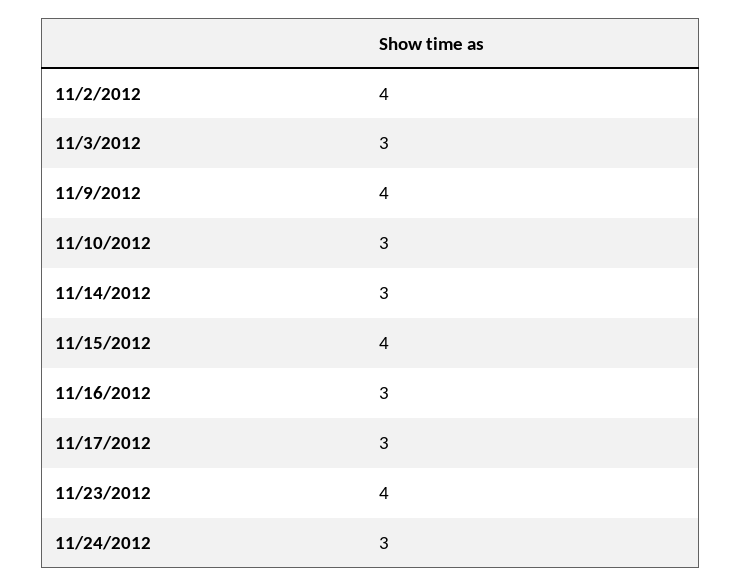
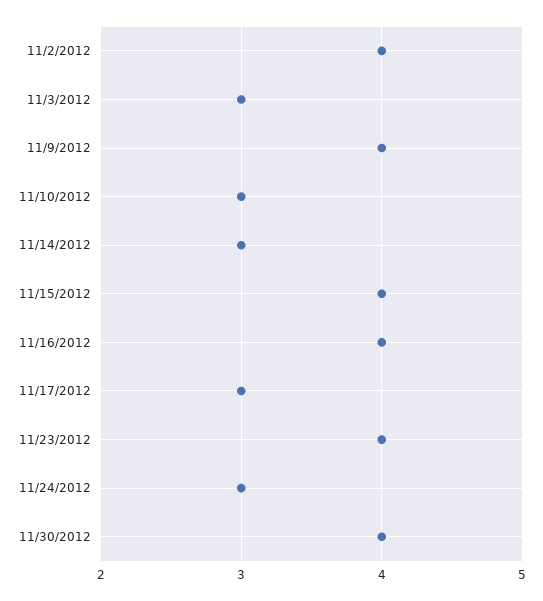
11/16/2012: 3 -> 4
11/30/2012: none -> 4

